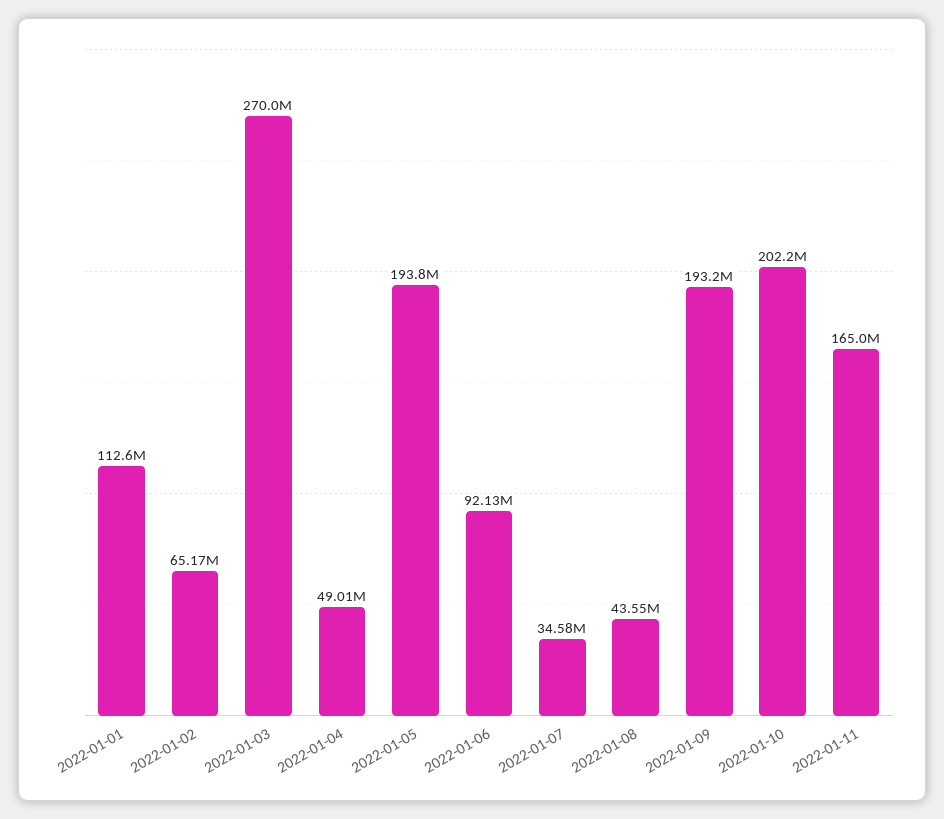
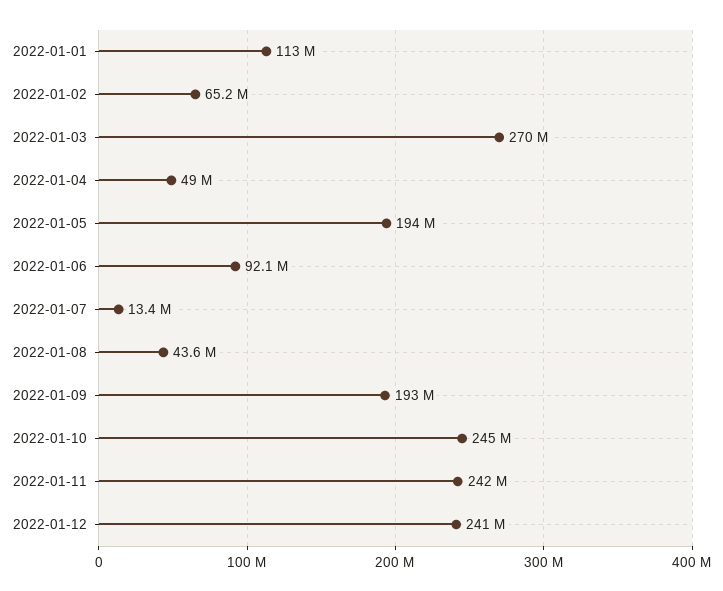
2022-01-07: 34580000 -> 13400000
2022-01-10: 202200000 -> 245000000
2022-01-11: 165000000 -> 242000000
2022-01-12: none -> 241000000

